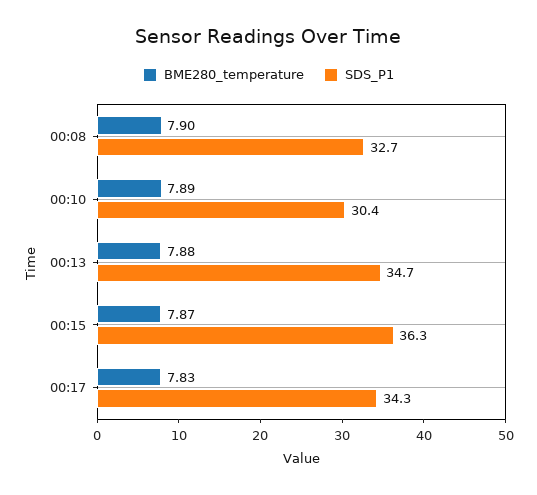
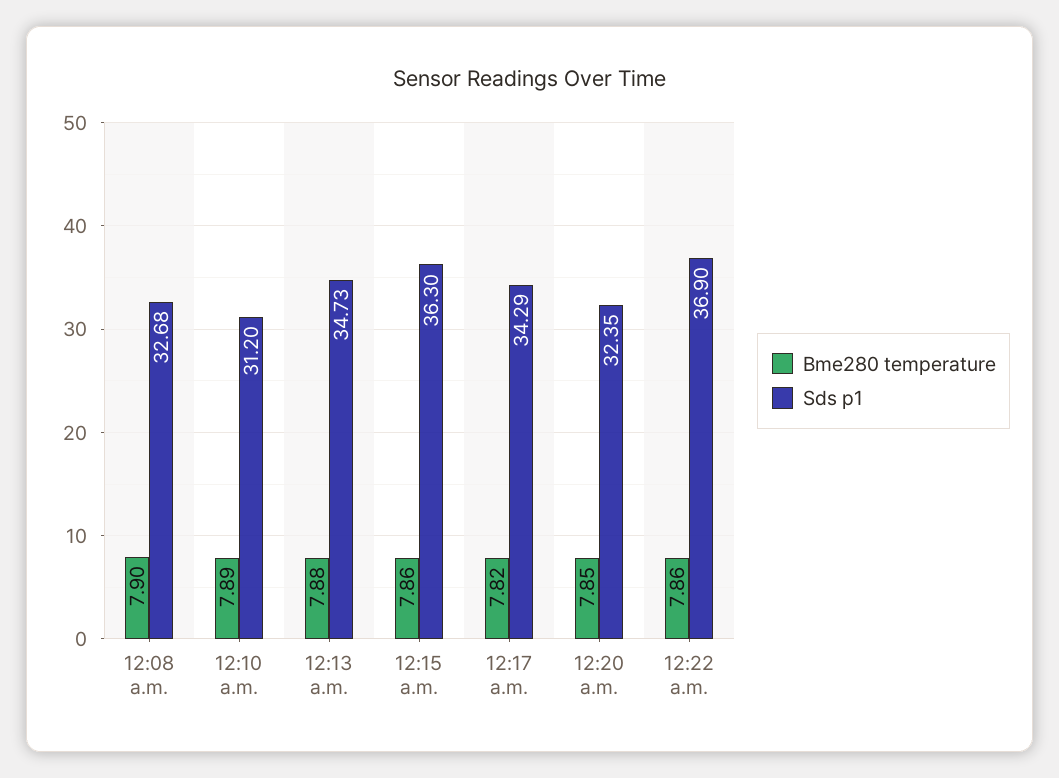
SDS_P1, 00:10: 30.4 -> 31.2
BME280_temperature, 00:15: 7.87 -> 7.86
BME280_temperature, 00:17: 7.83 -> 7.82
BME280_temperature, 12:20 a.m.: none -> 7.85
SDS_P1, 12:20 a.m.: none -> 32.35
BME280_temperature, 12:22 a.m.: none -> 7.86
SDS_P1, 12:22 a.m.: none -> 36.9

